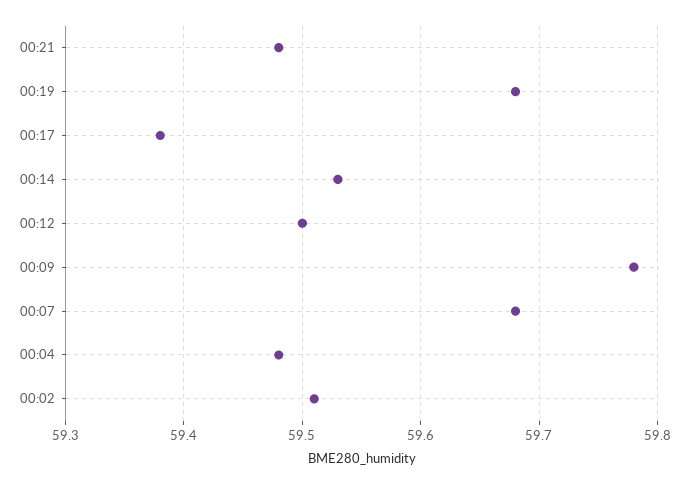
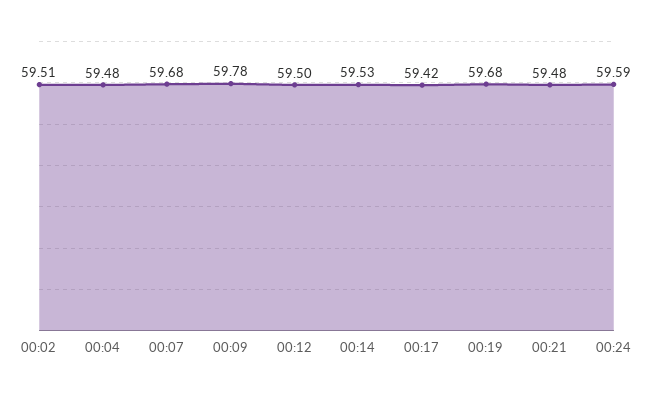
00:17: 59.38 -> 59.42
00:24: none -> 59.59

